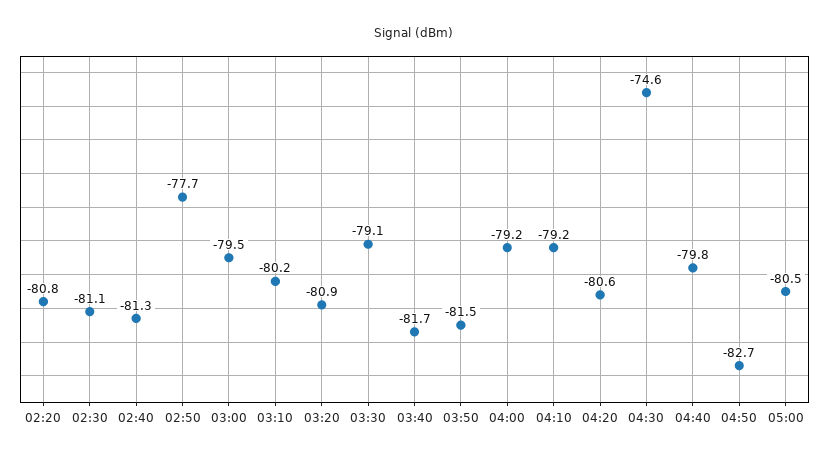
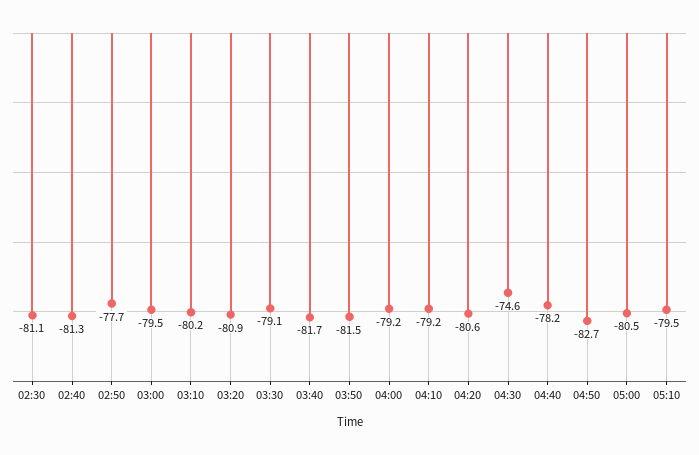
02:20: -80.8 -> none
04:40: -79.8 -> -78.2
05:10: none -> -79.5

